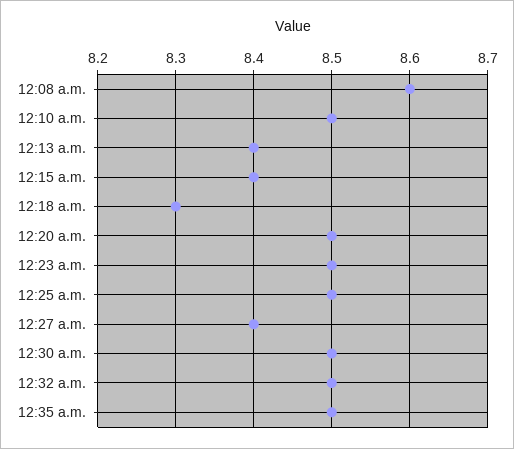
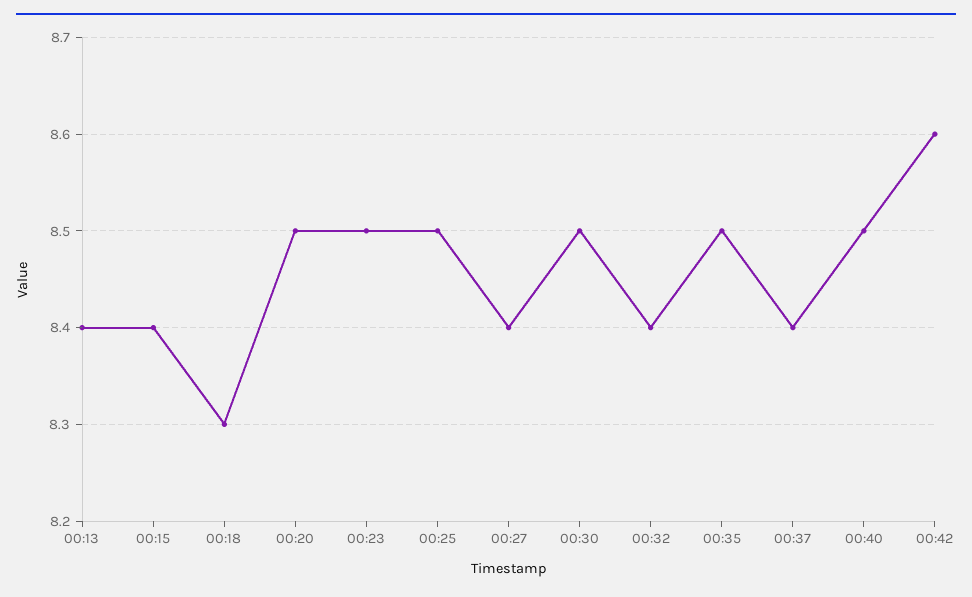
12:08 a.m.: 8.6 -> none
12:10 a.m.: 8.5 -> none
12:32 a.m.: 8.5 -> 8.4
00:37: none -> 8.4
00:40: none -> 8.5
00:42: none -> 8.6

